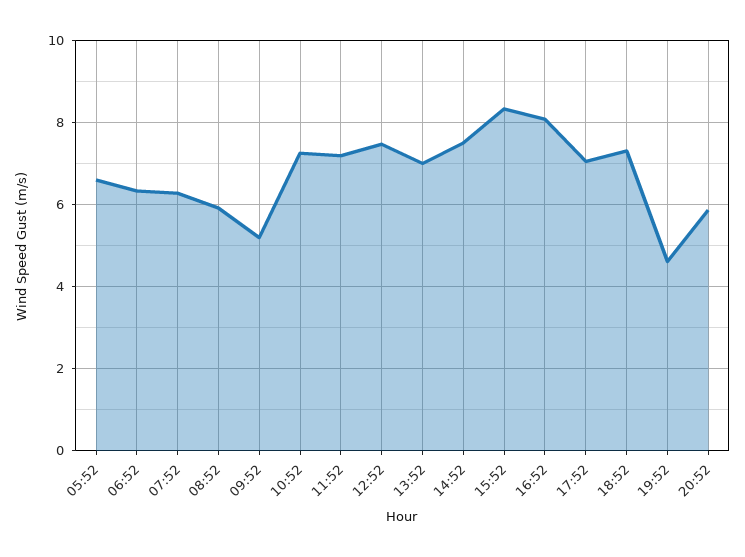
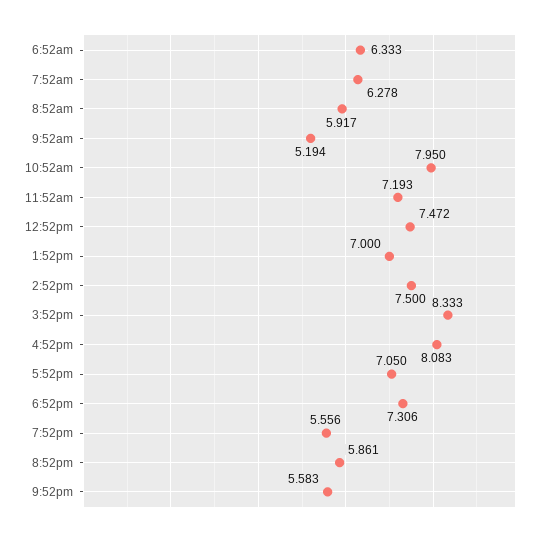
05:52: 6.6 -> none
10:52: 7.2 -> 7.95
19:52: 4.6 -> 5.556
9:52pm: none -> 5.583

